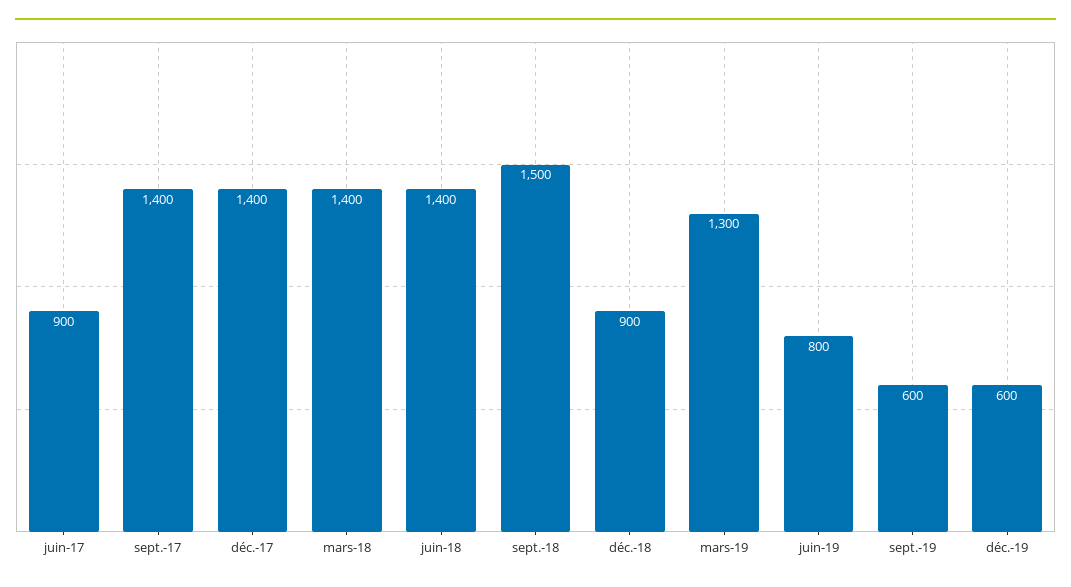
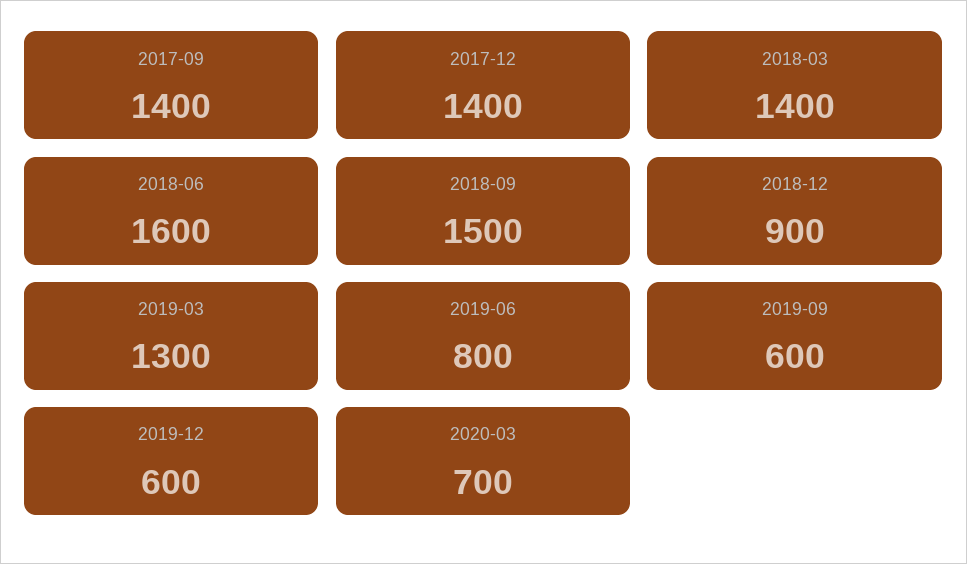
juin-17: 900 -> none
juin-18: 1400 -> 1600
2020-03: none -> 700

